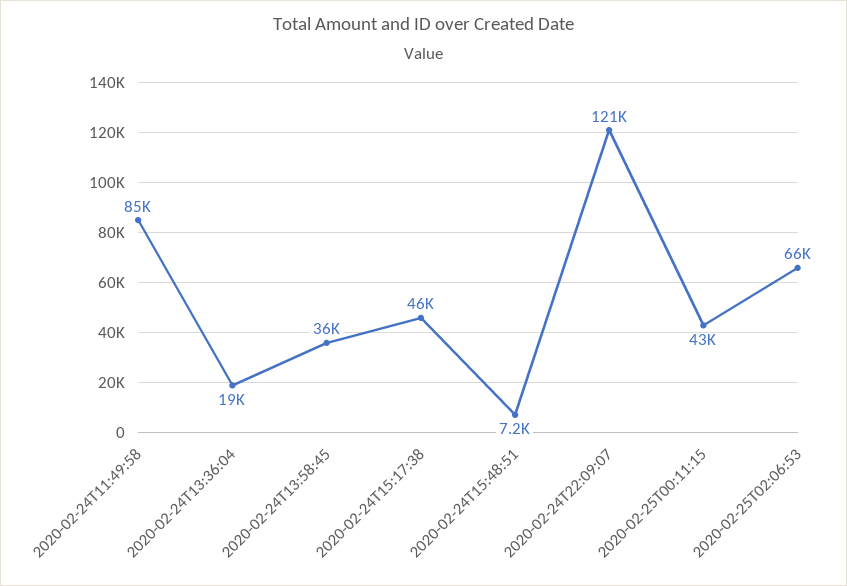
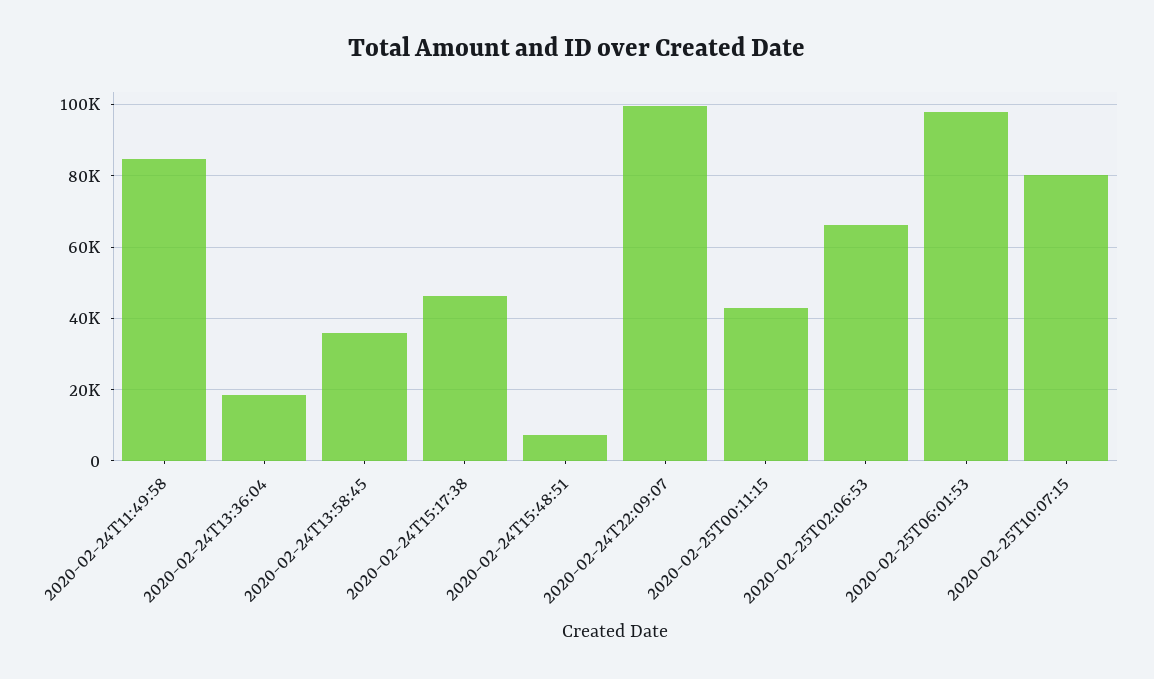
2020-02-24T22:09:07: 121000 -> 100000
2020-02-25T06:01:53: none -> 98000
2020-02-25T10:07:15: none -> 80000

